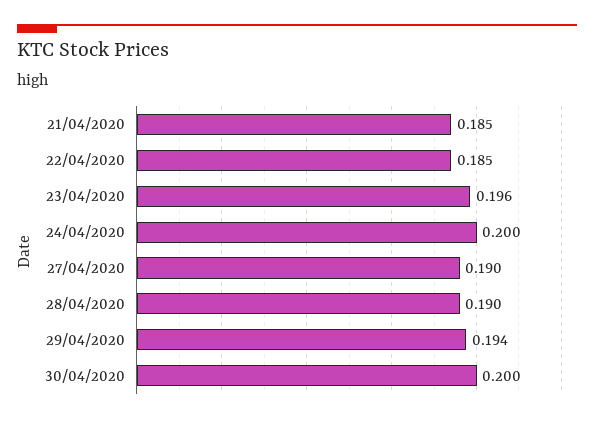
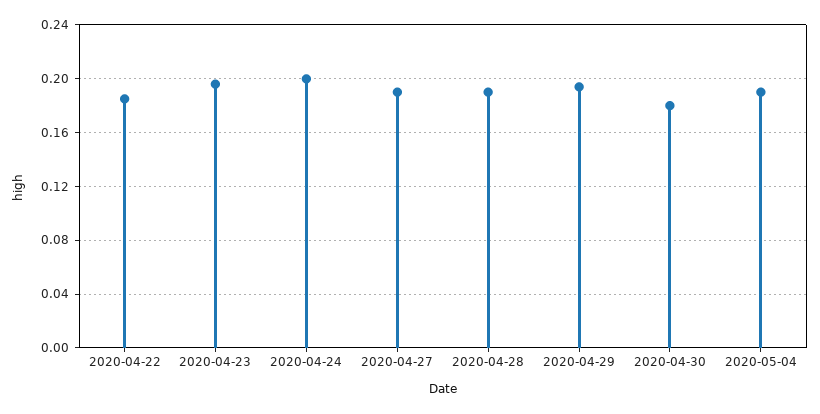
21/04/2020: 0.185 -> none
30/04/2020: 0.2 -> 0.18
2020-05-04: none -> 0.19

